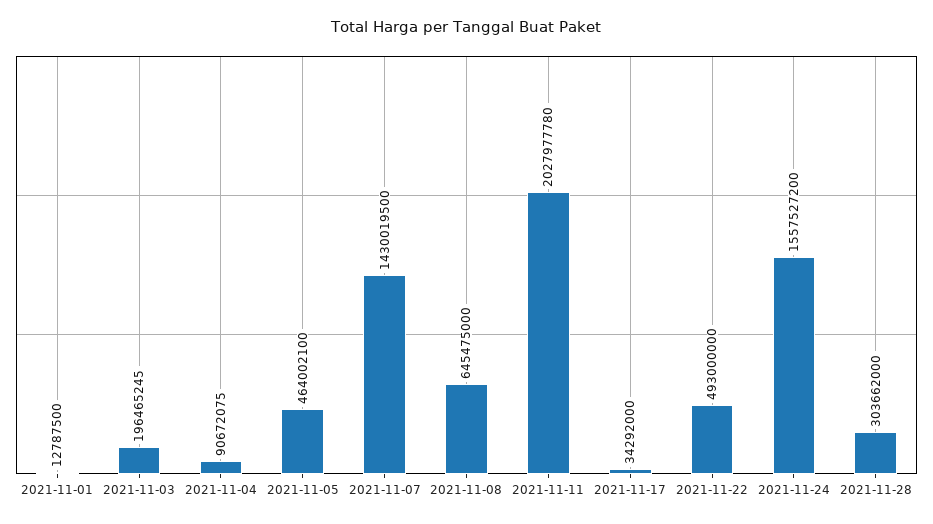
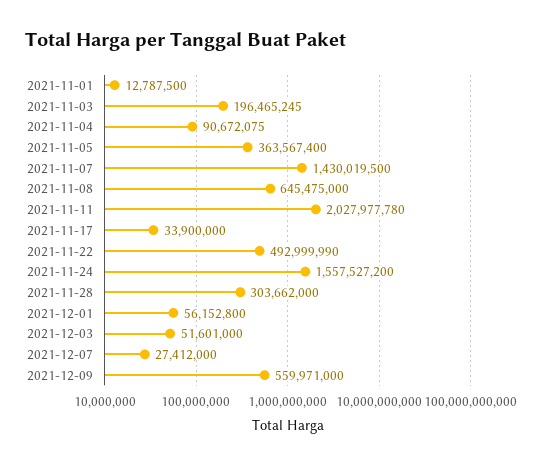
2021-11-05: 464002100 -> 363567400
2021-11-17: 34292000 -> 33900000
2021-11-22: 493000000 -> 492999990
2021-12-01: none -> 56152800
2021-12-03: none -> 51601000
2021-12-07: none -> 27412000
2021-12-09: none -> 559971000

